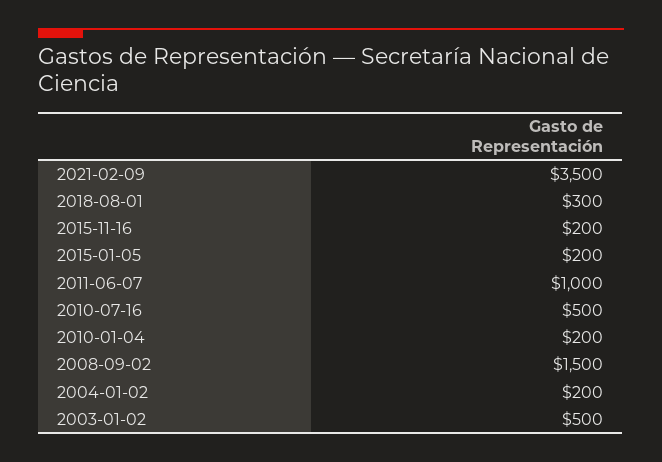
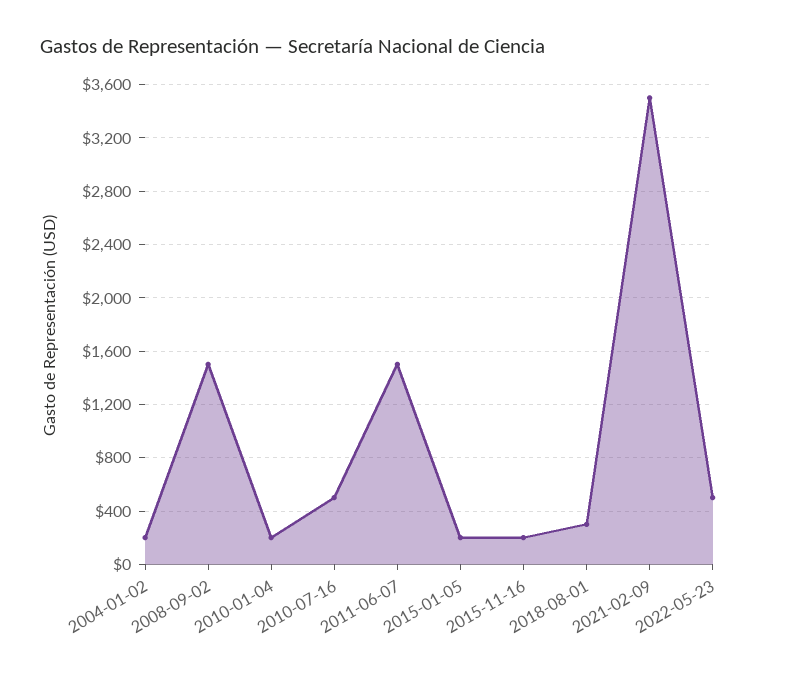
2011-06-07: 1000 -> 1500
2003-01-02: 500 -> none
2022-05-23: none -> 500

